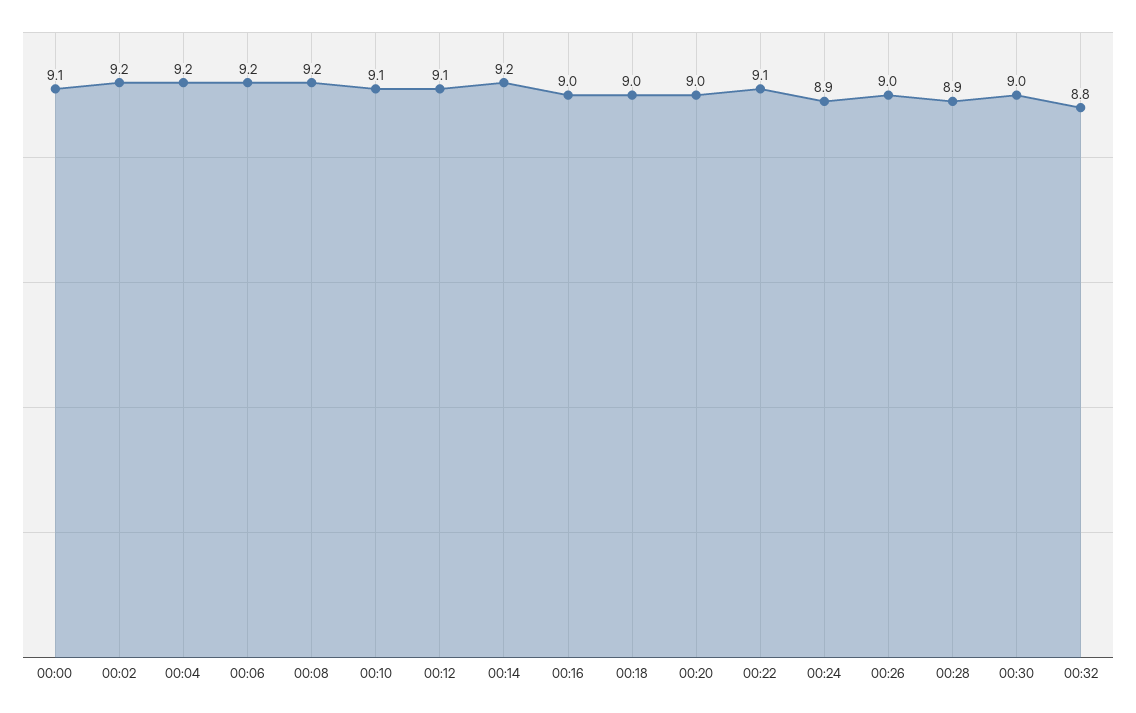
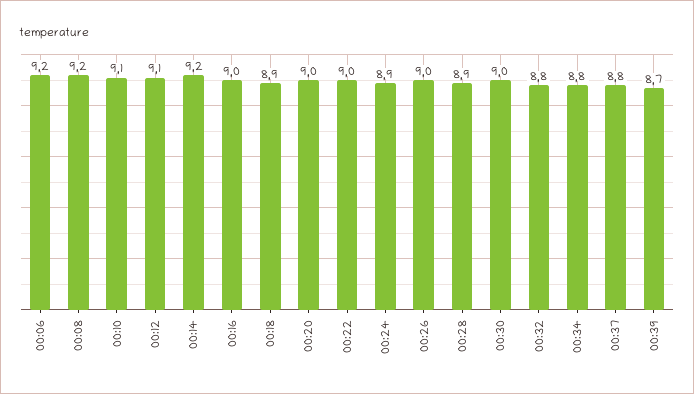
00:00: 9.1 -> none
00:02: 9.2 -> none
00:04: 9.2 -> none
00:18: 9 -> 8.9
00:22: 9.1 -> 9
00:34: none -> 8.8
00:37: none -> 8.8
00:39: none -> 8.7

